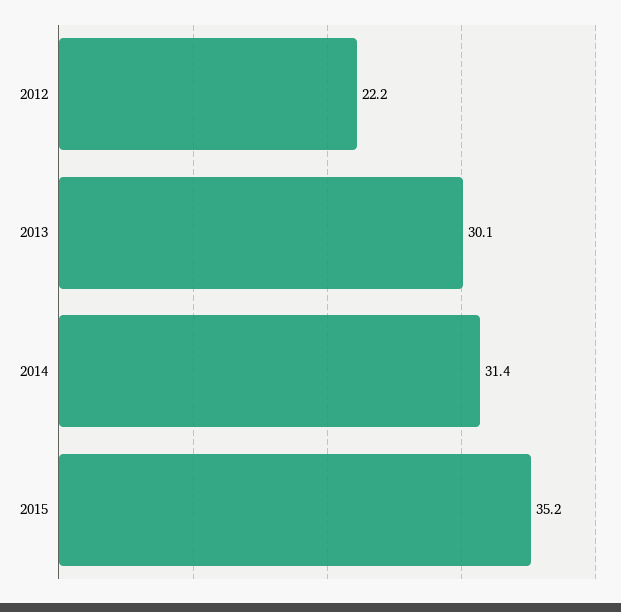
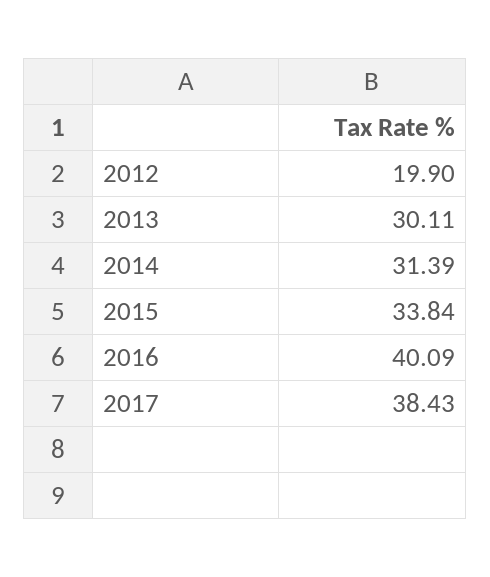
2012: 22.2 -> 19.9
2015: 35.2 -> 33.84
2016: none -> 40.09
2017: none -> 38.43

